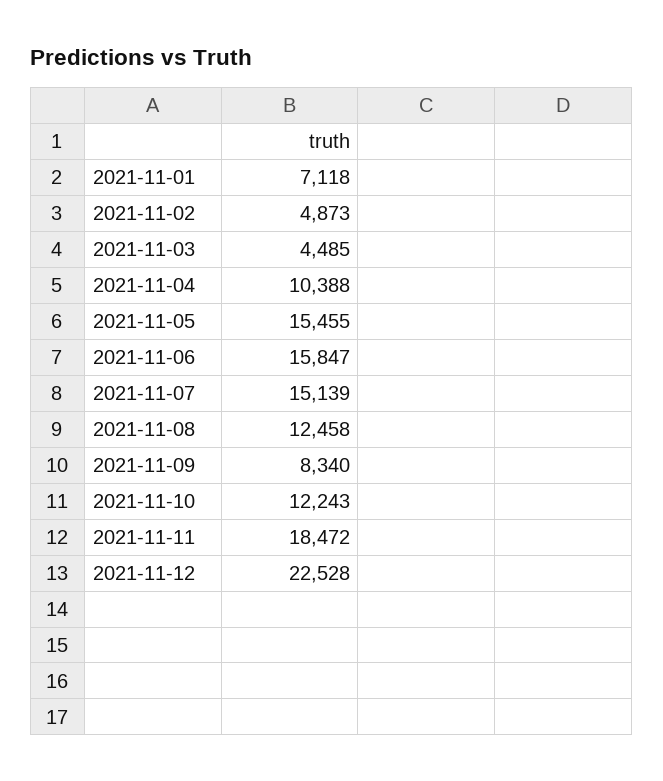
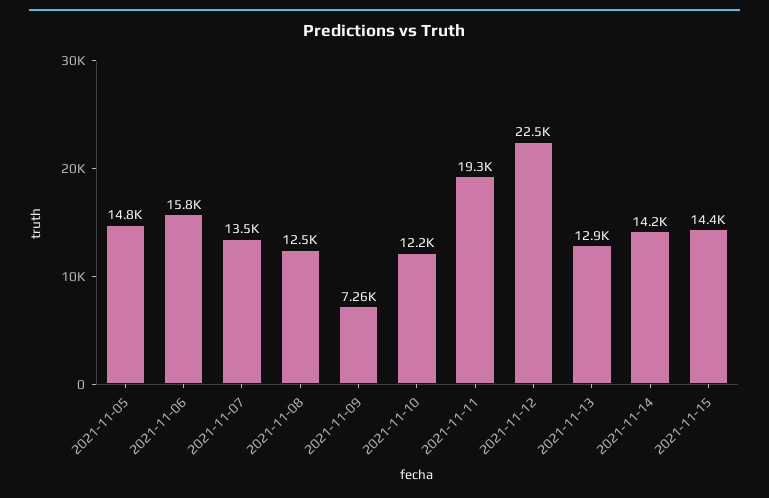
2021-11-01: 7118 -> none
2021-11-02: 4873 -> none
2021-11-03: 4485 -> none
2021-11-04: 10388 -> none
2021-11-05: 15455 -> 14800
2021-11-07: 15139 -> 13500
2021-11-09: 8340 -> 7260
2021-11-11: 18472 -> 19300
2021-11-13: none -> 12900
2021-11-14: none -> 14200
2021-11-15: none -> 14400

